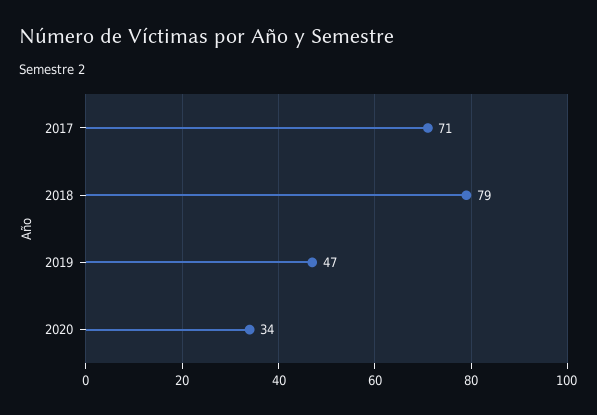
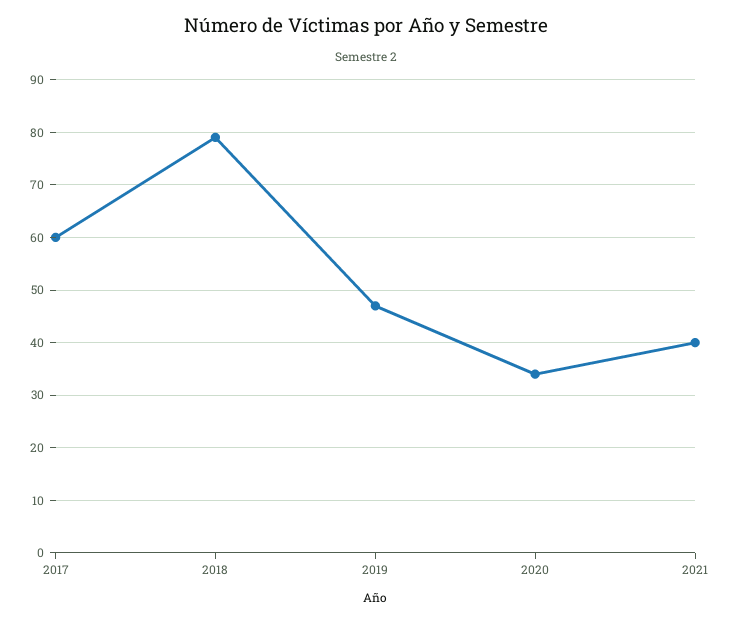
2017: 71 -> 60
2021: none -> 40

